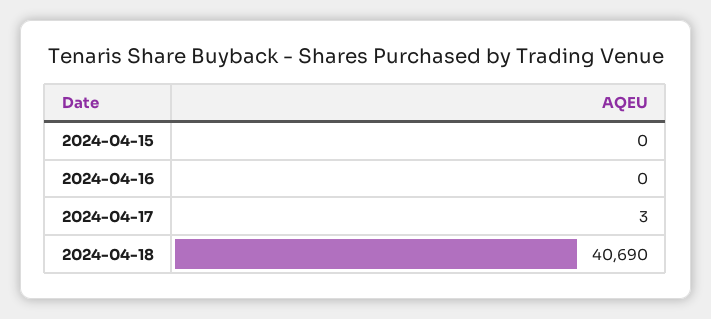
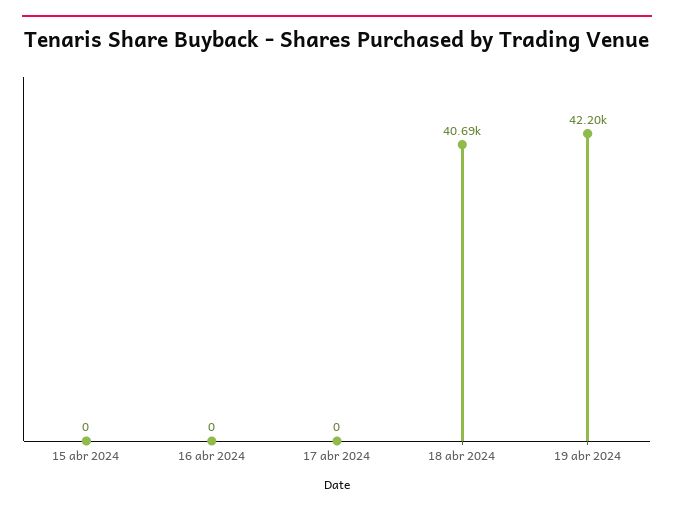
2024-04-17: 3 -> 0
19 abr 2024: none -> 42200

